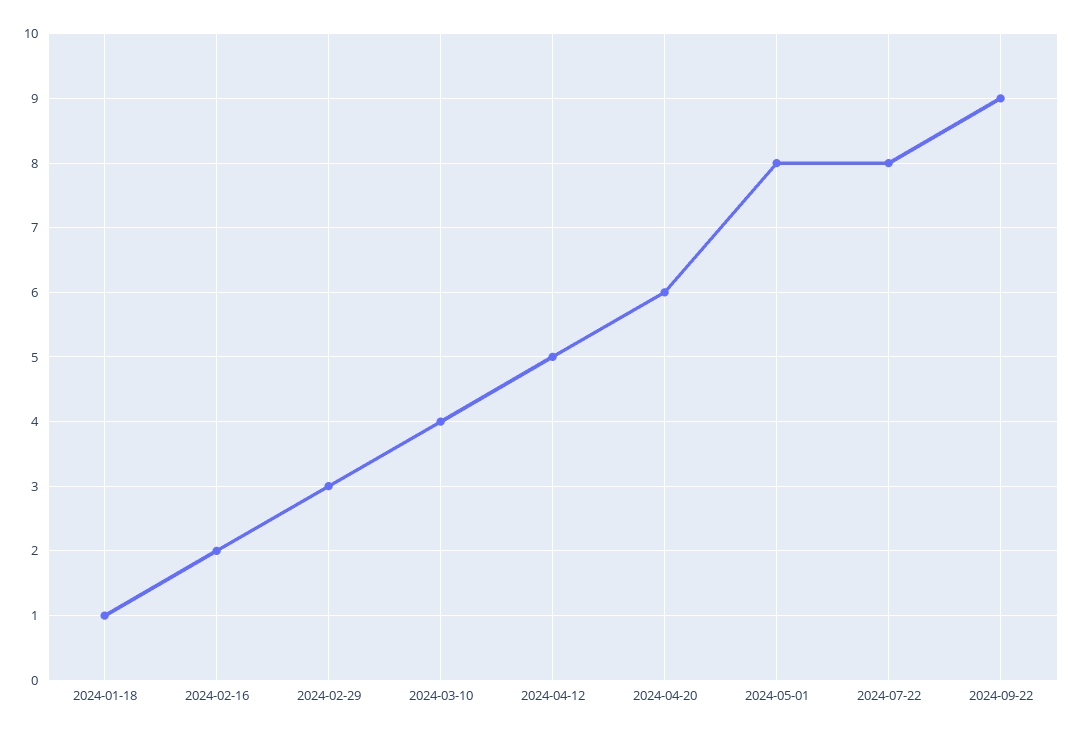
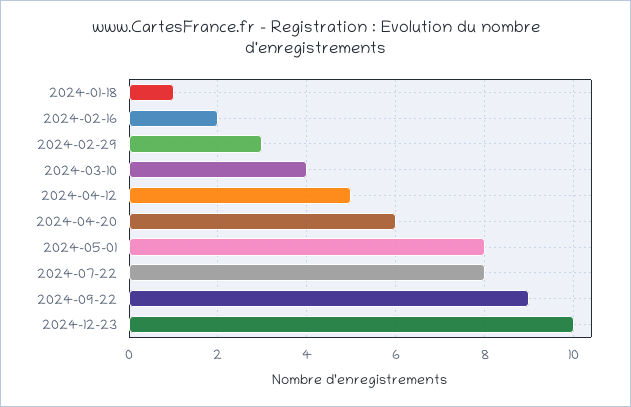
2024-12-23: none -> 10

